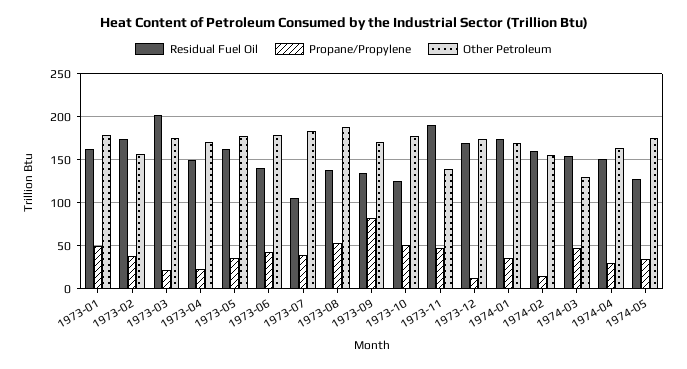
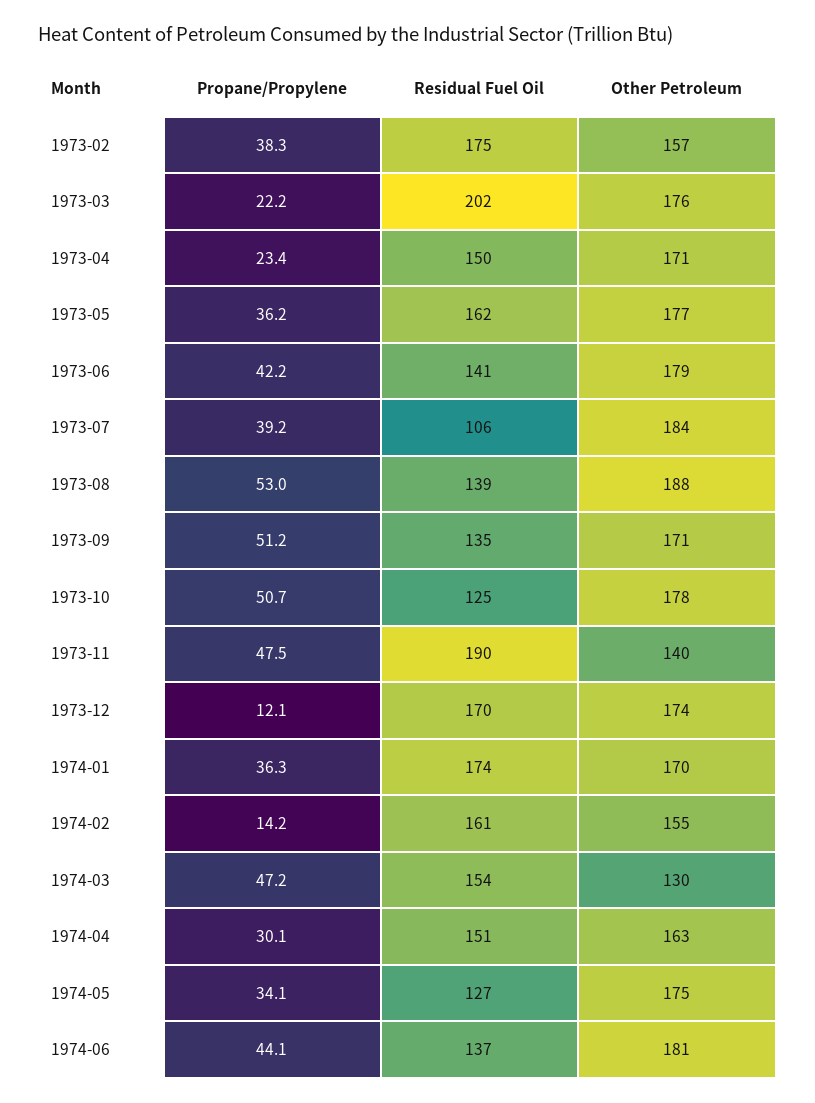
Residual Fuel Oil, 1973-01: 160 -> none
Propane/Propylene, 1973-01: 50 -> none
Other Petroleum, 1973-01: 180 -> none
Propane/Propylene, 1973-09: 80 -> 51.2
Propane/Propylene, 1974-06: none -> 44.1
Residual Fuel Oil, 1974-06: none -> 137
Other Petroleum, 1974-06: none -> 181

